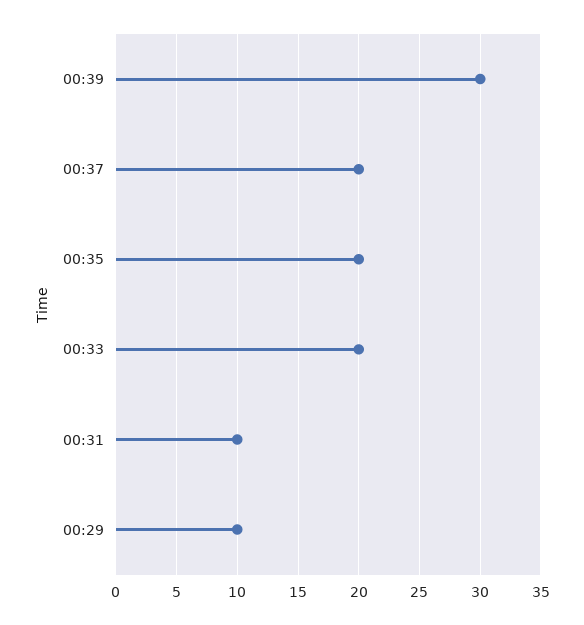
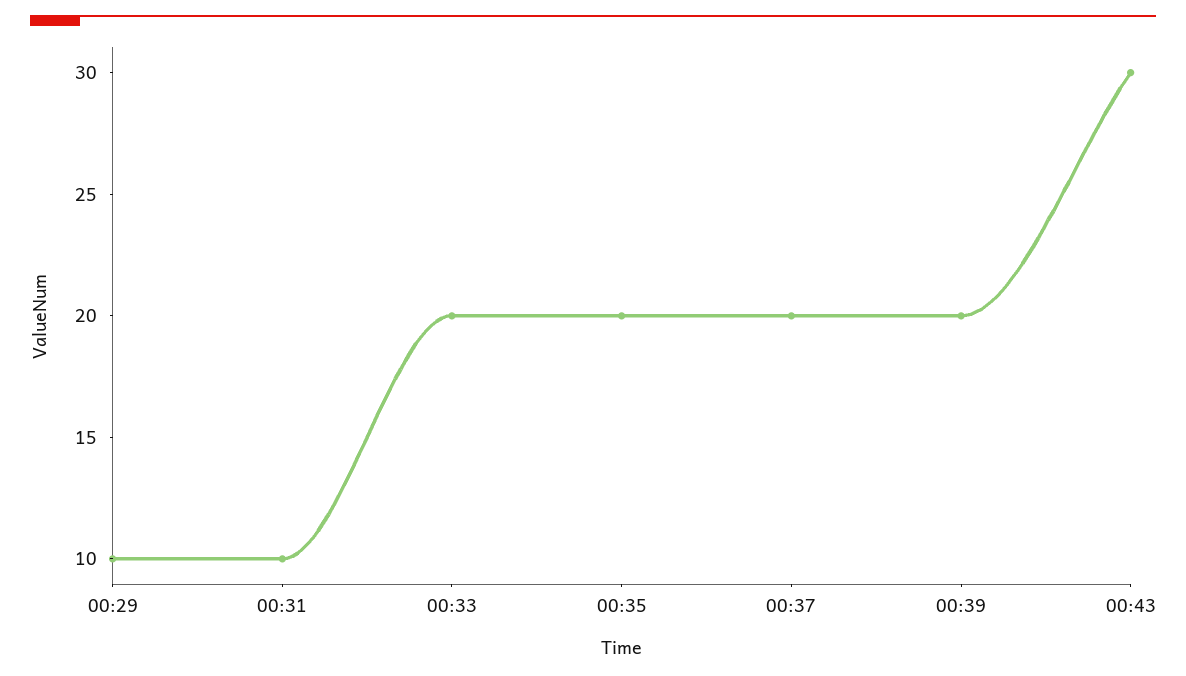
00:39: 30 -> 20
00:43: none -> 30

